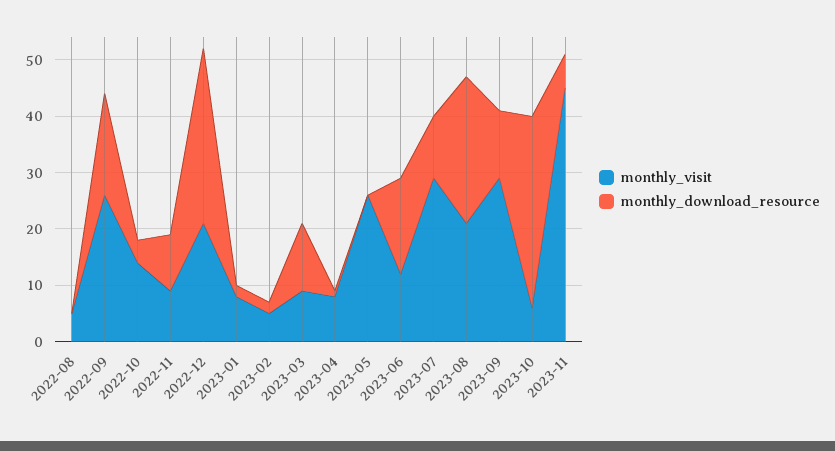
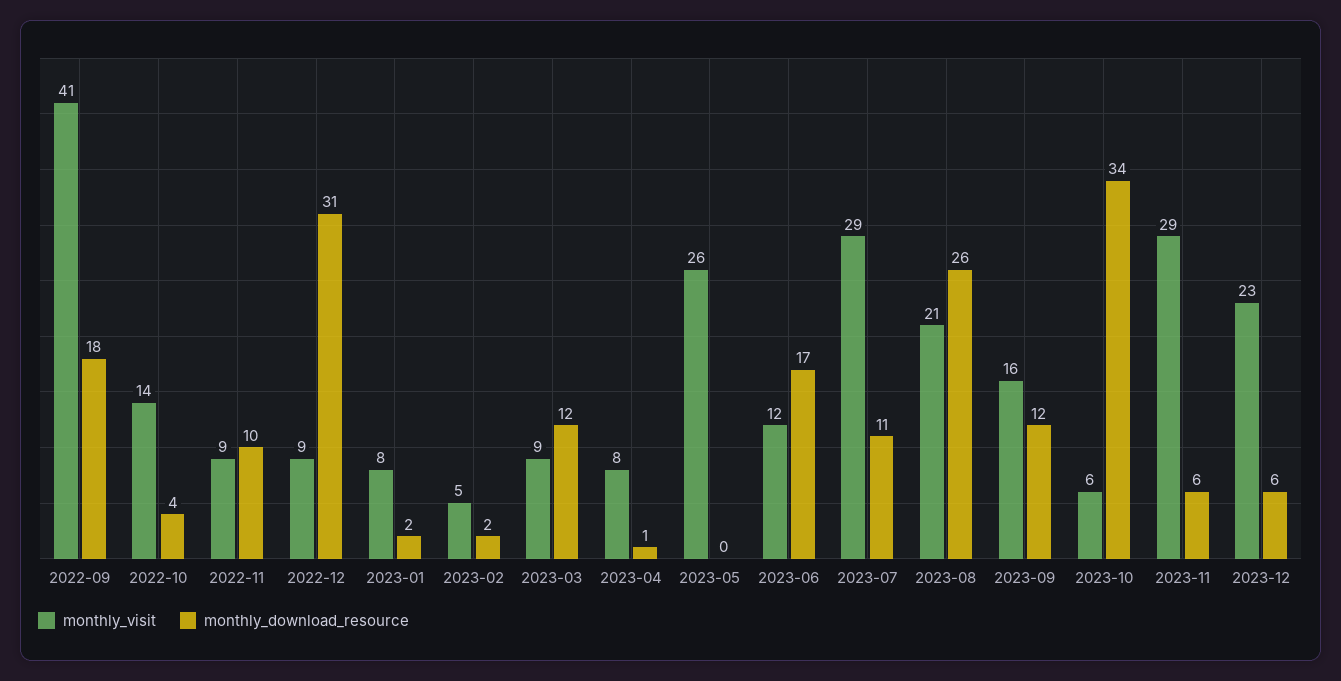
monthly_visit, 2022-08: 5 -> none
monthly_download_resource, 2022-08: 0 -> none
monthly_visit, 2022-09: 25 -> 41
monthly_visit, 2022-12: 20 -> 9
monthly_visit, 2023-09: 30 -> 16
monthly_visit, 2023-11: 45 -> 29
monthly_visit, 2023-12: none -> 23
monthly_download_resource, 2023-12: none -> 6

